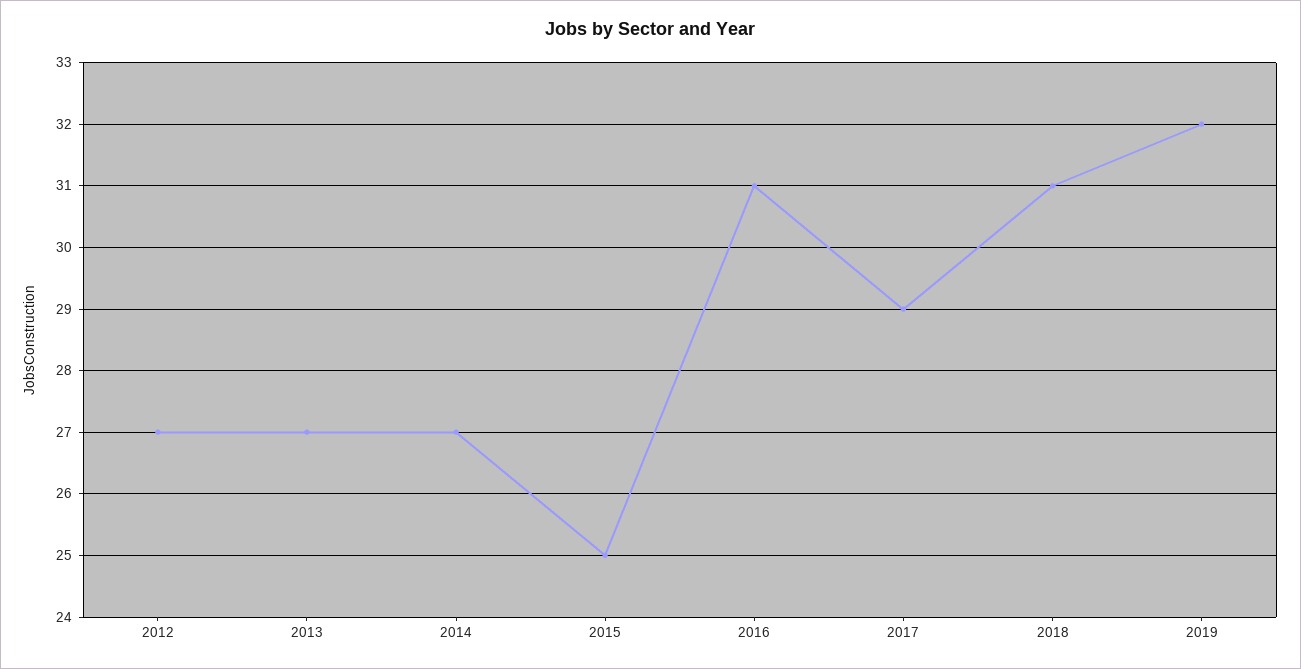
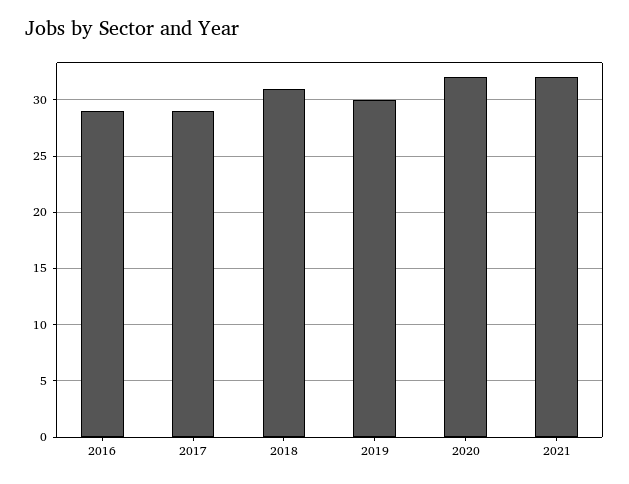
2012: 27 -> none
2013: 27 -> none
2014: 27 -> none
2015: 25 -> none
2016: 31 -> 29
2019: 32 -> 30
2020: none -> 32
2021: none -> 32

